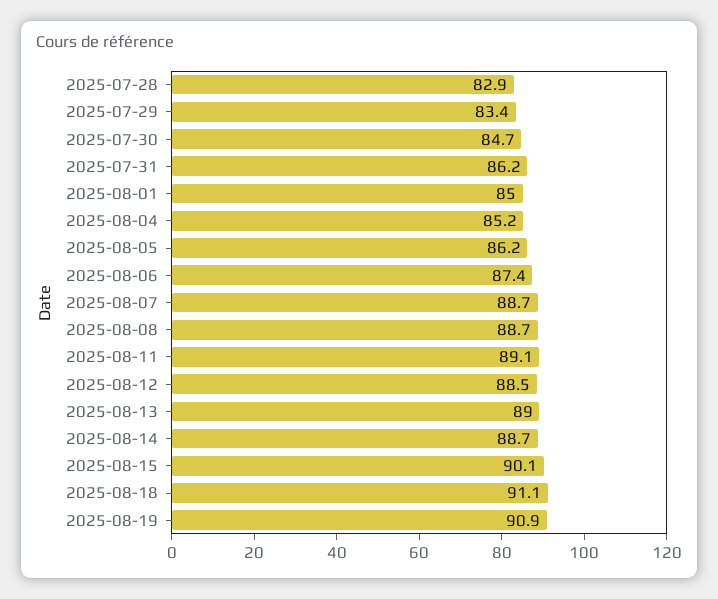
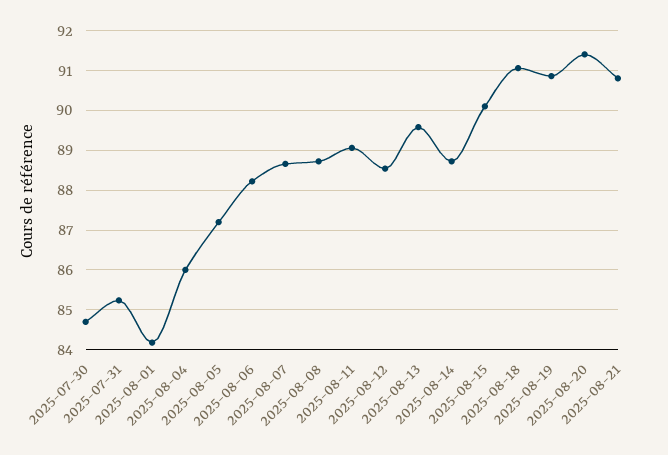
2025-07-28: 82.9 -> none
2025-07-29: 83.4 -> none
2025-07-31: 86.2 -> 85.2
2025-08-01: 85 -> 84.2
2025-08-04: 85.2 -> 86
2025-08-05: 86.2 -> 87.2
2025-08-06: 87.4 -> 88.2
2025-08-13: 89 -> 89.6
2025-08-20: none -> 91.4
2025-08-21: none -> 90.8

